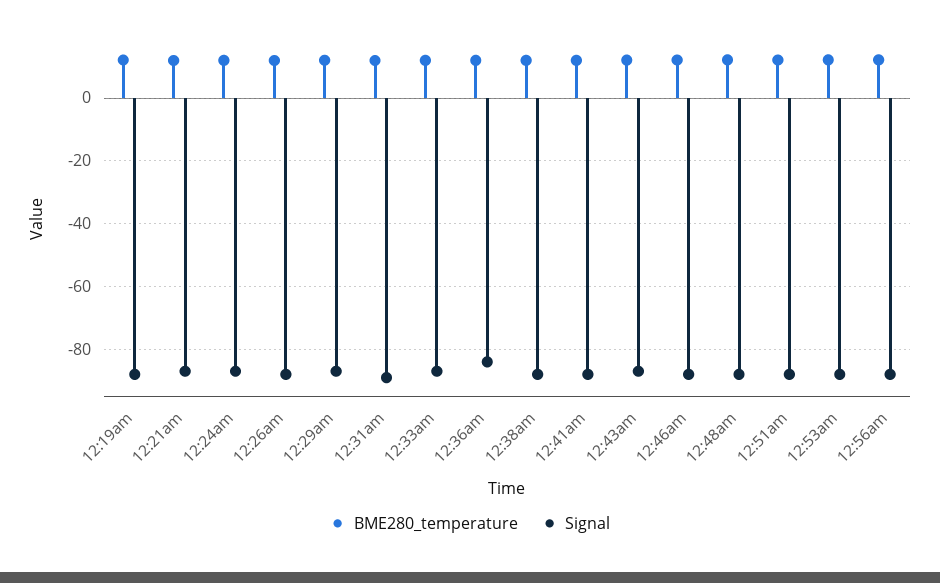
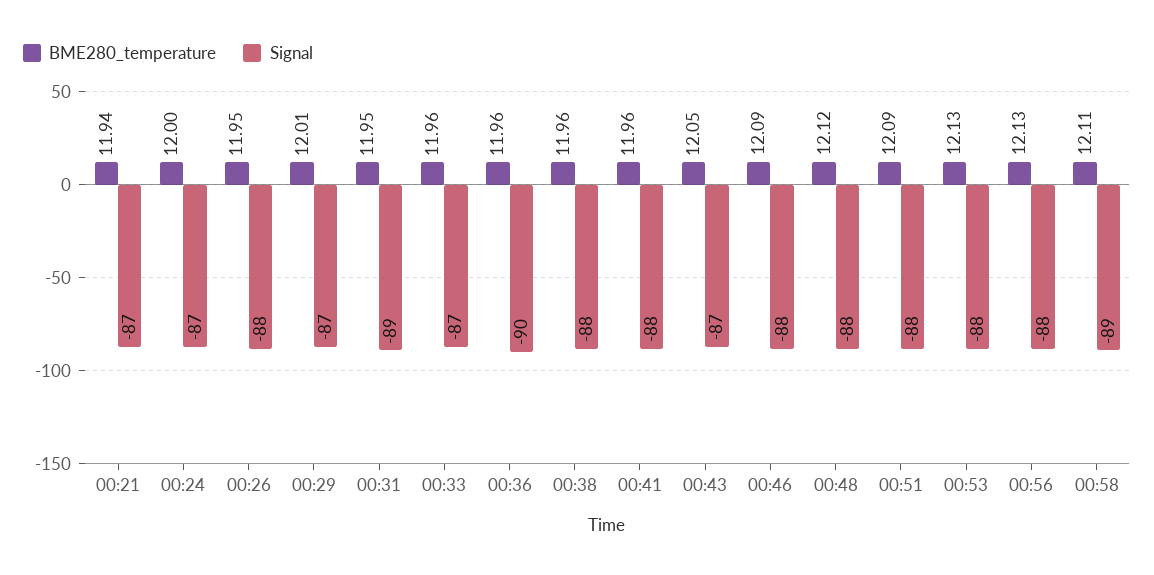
BME280_temperature, 12:19am: 12 -> none
Signal, 12:19am: -88 -> none
Signal, 12:36am: -84 -> -90
BME280_temperature, 00:58: none -> 12.11
Signal, 00:58: none -> -89

